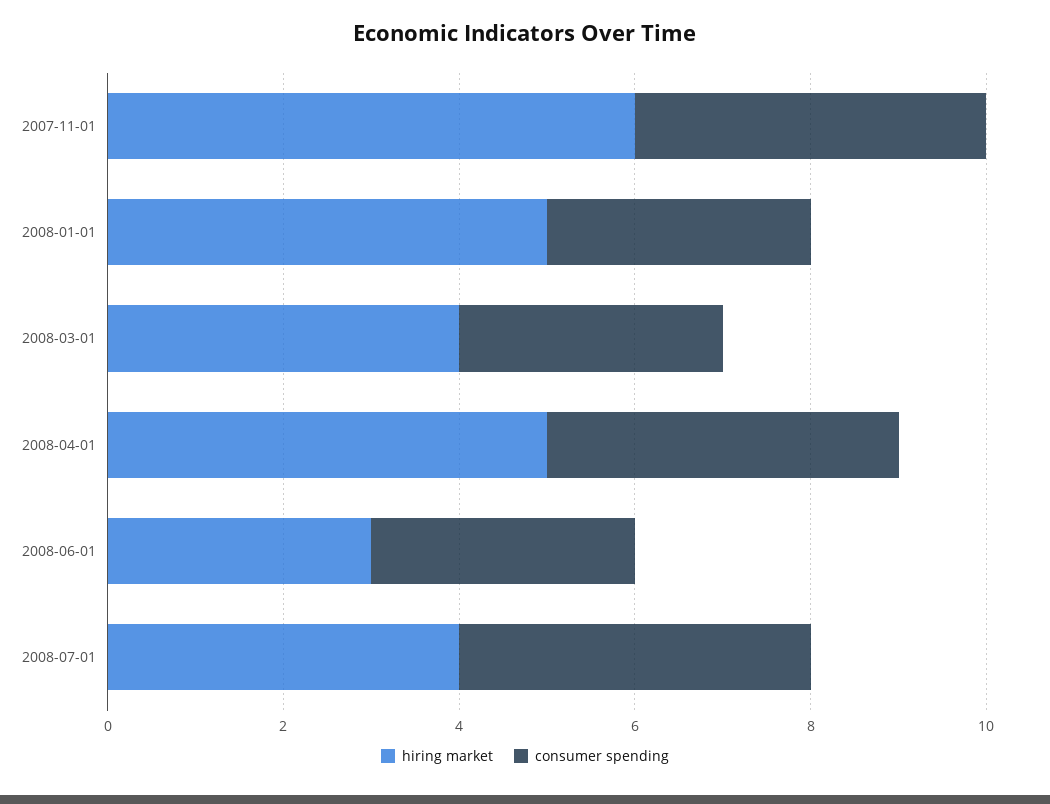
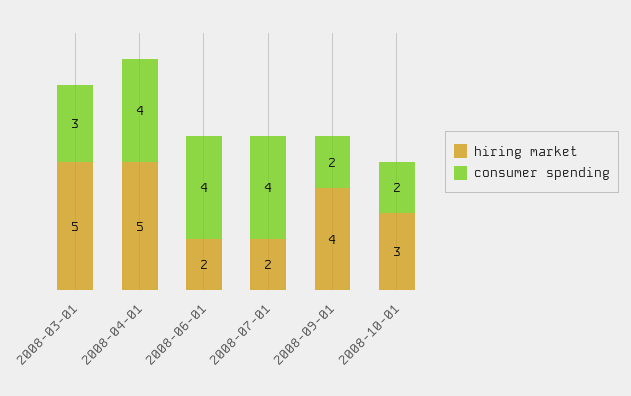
hiring market, 2007-11-01: 6 -> none
consumer spending, 2007-11-01: 4 -> none
hiring market, 2008-01-01: 5 -> none
consumer spending, 2008-01-01: 3 -> none
hiring market, 2008-03-01: 4 -> 5
hiring market, 2008-06-01: 3 -> 2
consumer spending, 2008-06-01: 3 -> 4
hiring market, 2008-07-01: 4 -> 2
hiring market, 2008-09-01: none -> 4
consumer spending, 2008-09-01: none -> 2
hiring market, 2008-10-01: none -> 3
consumer spending, 2008-10-01: none -> 2

